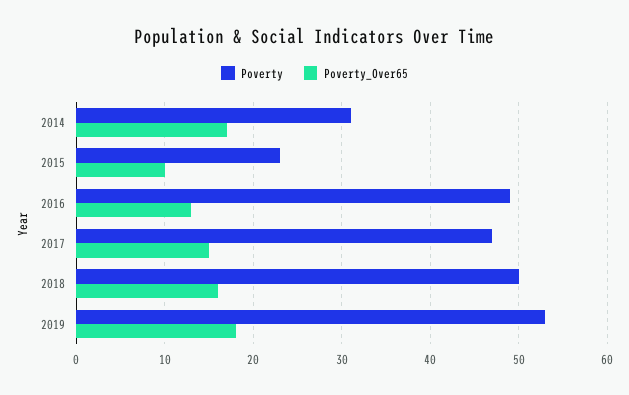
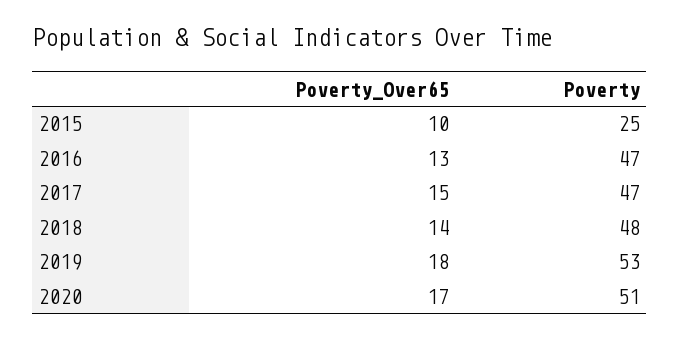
Poverty, 2014: 31 -> none
Poverty_Over65, 2014: 17 -> none
Poverty, 2015: 23 -> 25
Poverty, 2016: 49 -> 47
Poverty, 2018: 50 -> 48
Poverty_Over65, 2018: 16 -> 14
Poverty_Over65, 2020: none -> 17
Poverty, 2020: none -> 51

